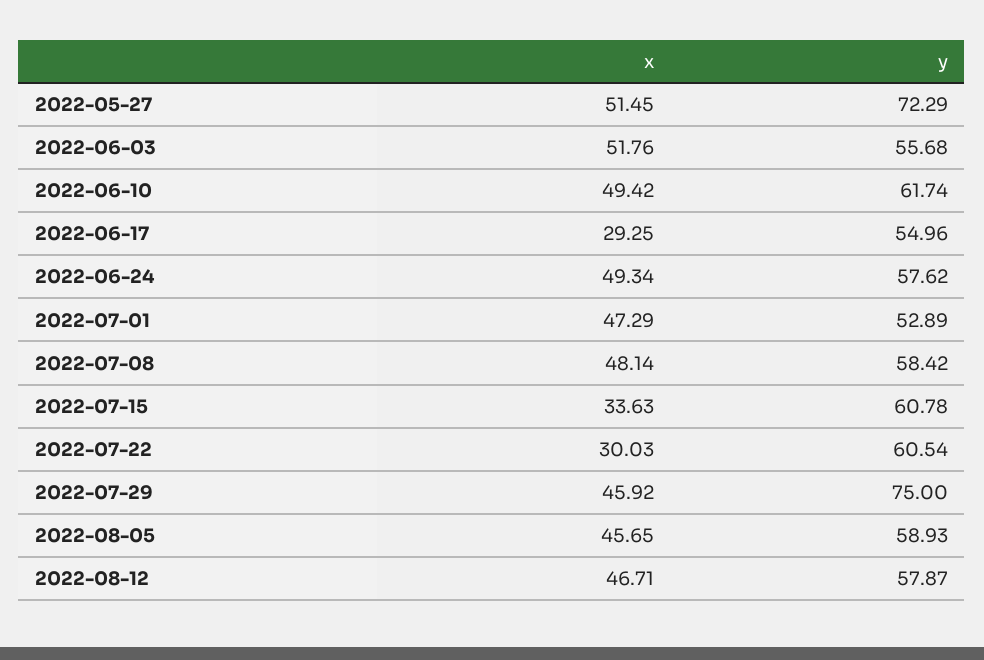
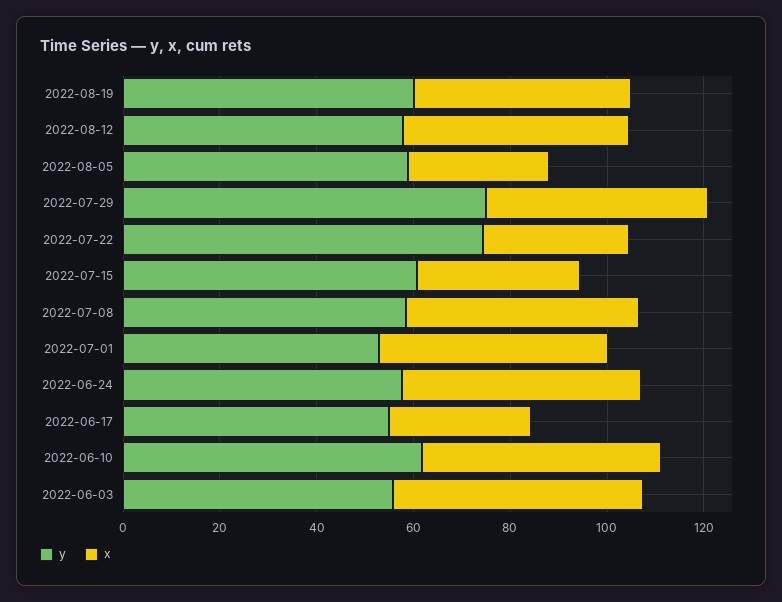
x, 2022-05-27: 51.45 -> none
y, 2022-05-27: 72.29 -> none
y, 2022-07-22: 60.54 -> 75
x, 2022-08-05: 45.65 -> 30
y, 2022-08-19: none -> 60
x, 2022-08-19: none -> 45

